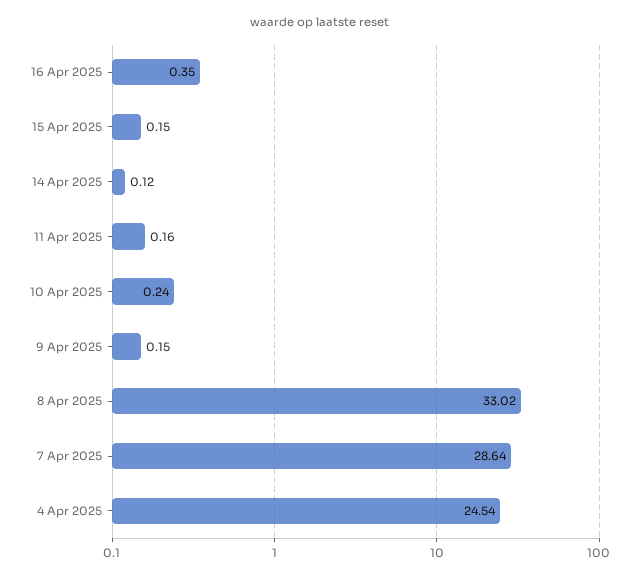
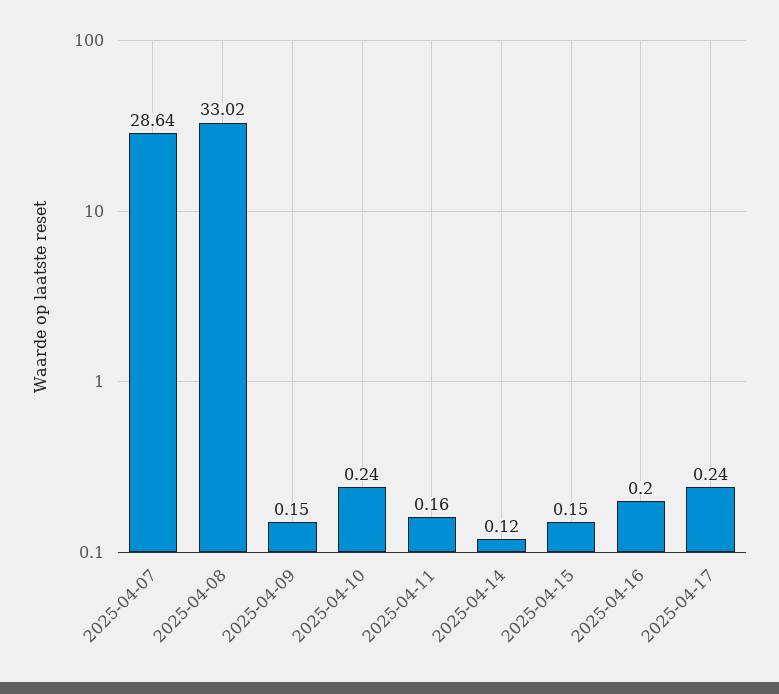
16 Apr 2025: 0.35 -> 0.2
4 Apr 2025: 24.54 -> none
2025-04-17: none -> 0.24

